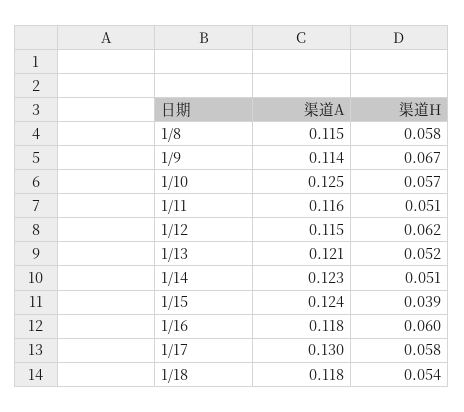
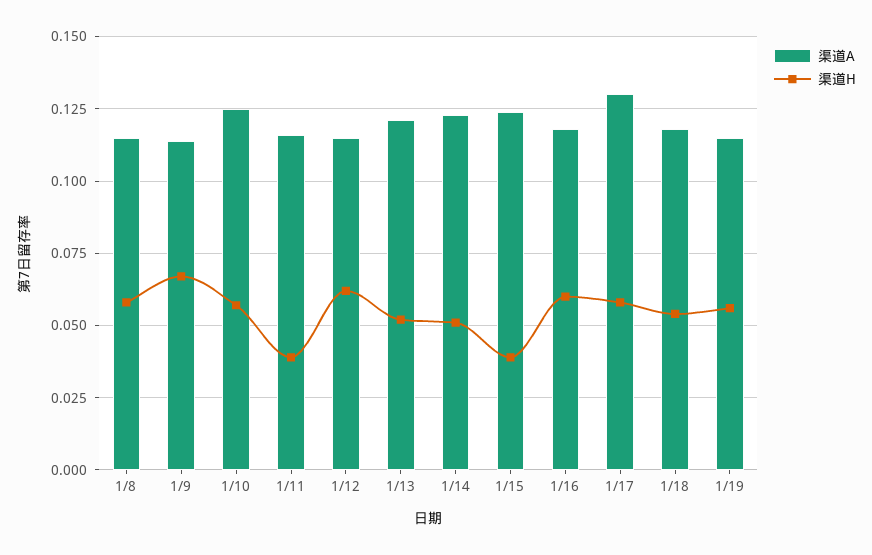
渠道H, 1/11: 0.051 -> 0.04
渠道A, 1/19: none -> 0.115
渠道H, 1/19: none -> 0.055

